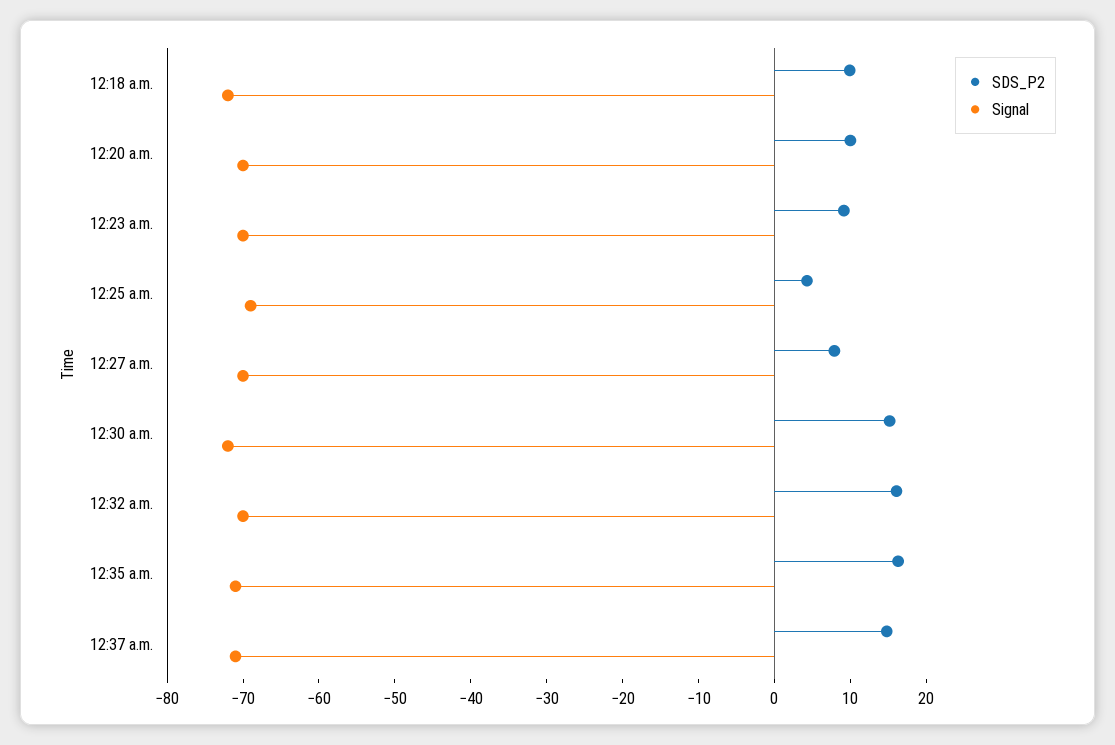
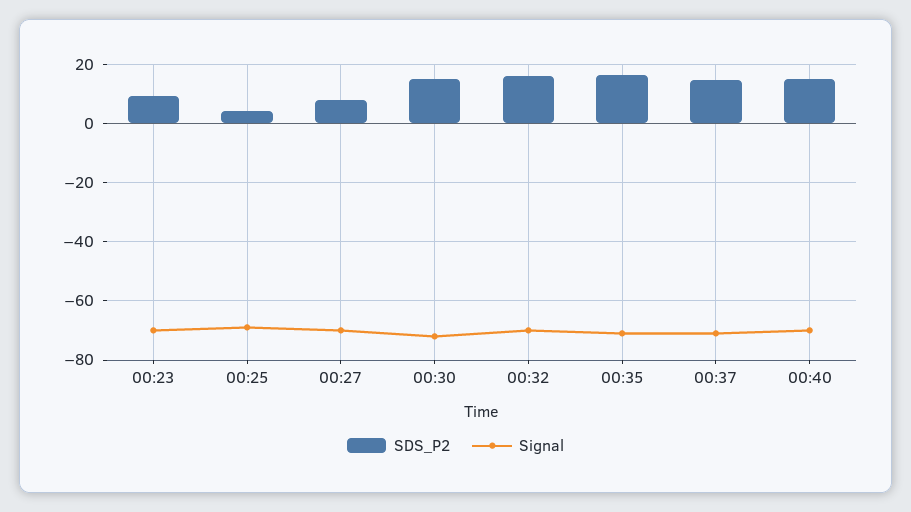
SDS_P2, 12:18 a.m.: 10 -> none
Signal, 12:18 a.m.: -72 -> none
SDS_P2, 12:20 a.m.: 10 -> none
Signal, 12:20 a.m.: -70 -> none
SDS_P2, 00:40: none -> 15
Signal, 00:40: none -> -70

